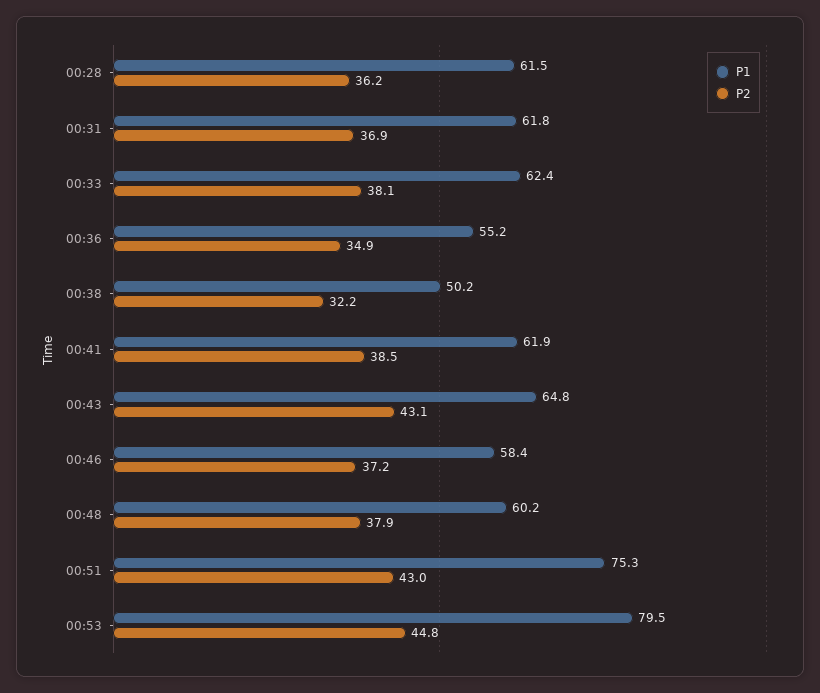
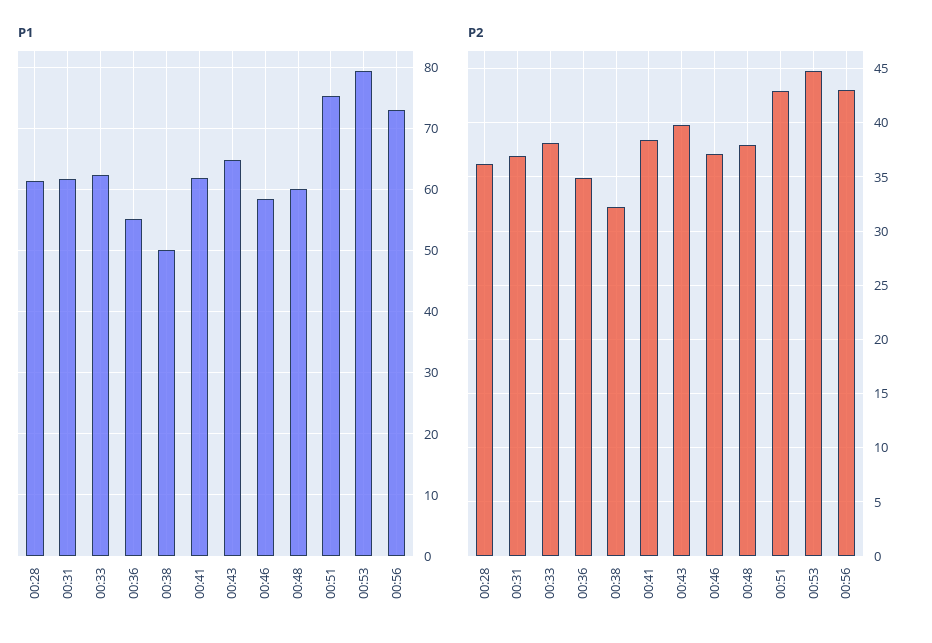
P2, 00:43: 43.1 -> 40
P1, 00:56: none -> 73
P2, 00:56: none -> 43

